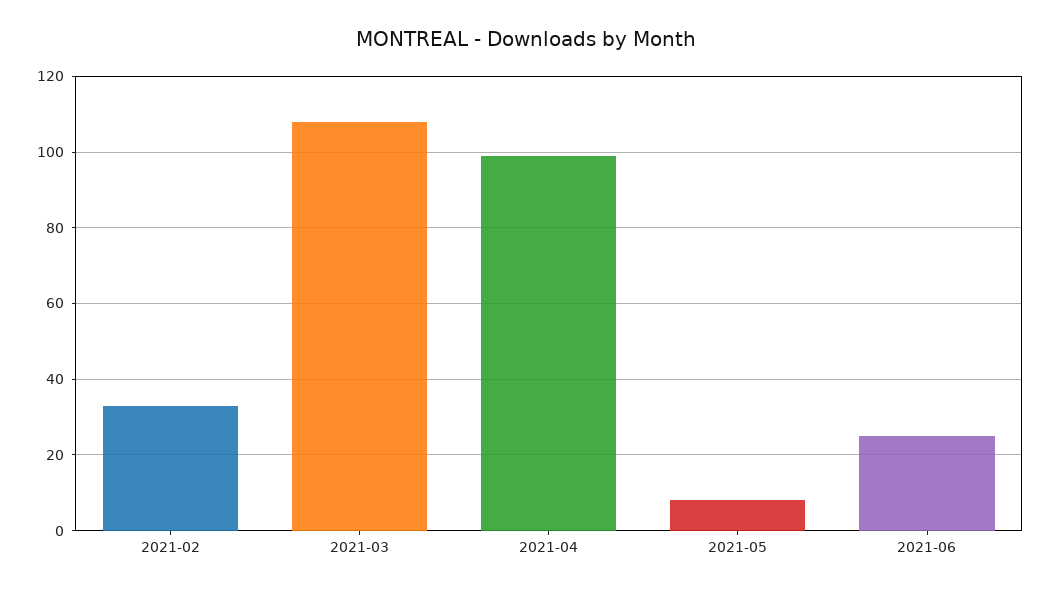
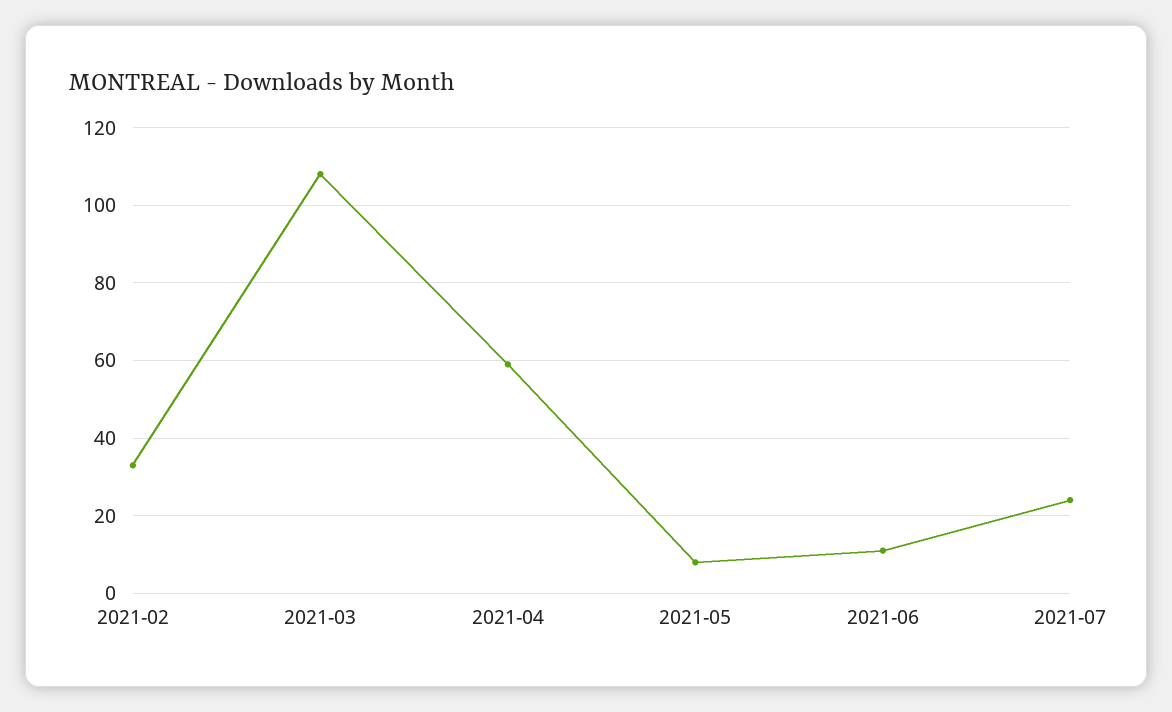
2021-04: 100 -> 60
2021-06: 25 -> 10
2021-07: none -> 25

